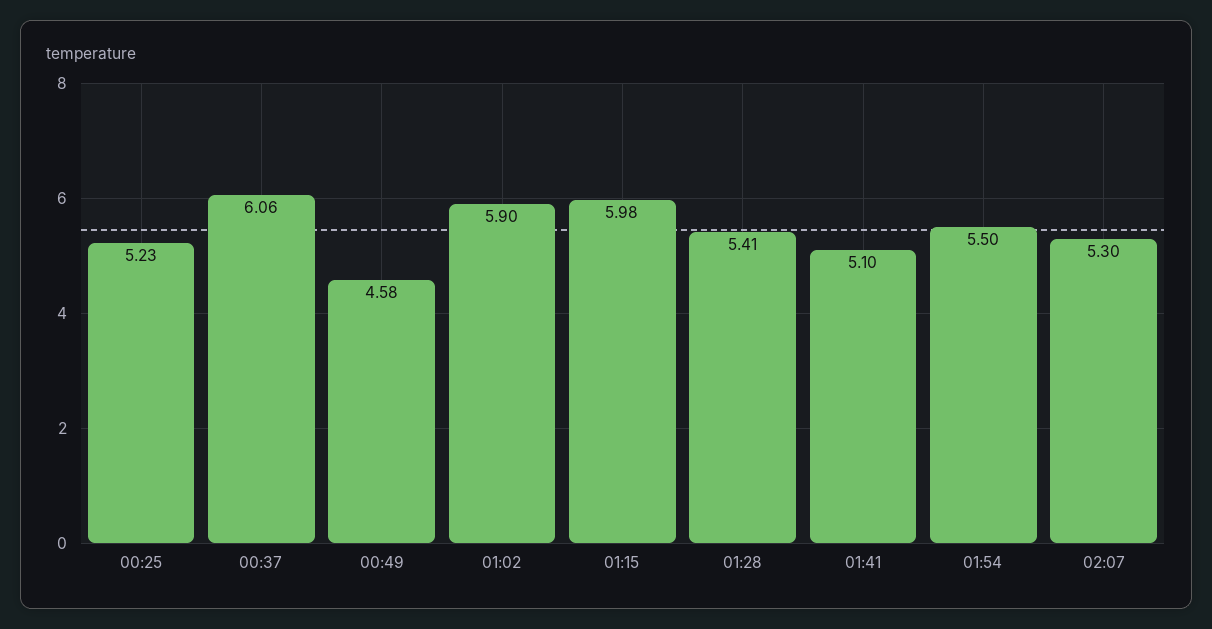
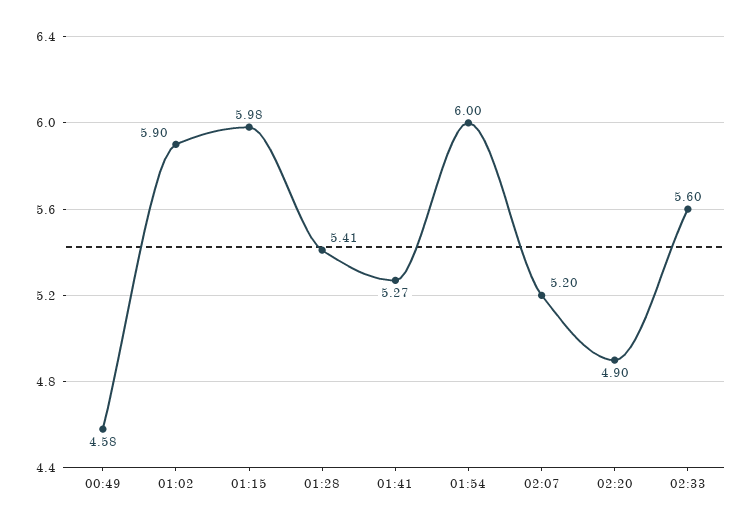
00:25: 5.23 -> none
00:37: 6.06 -> none
01:41: 5.1 -> 5.27
01:54: 5.5 -> 6
02:07: 5.3 -> 5.2
02:20: none -> 4.9
02:33: none -> 5.6

